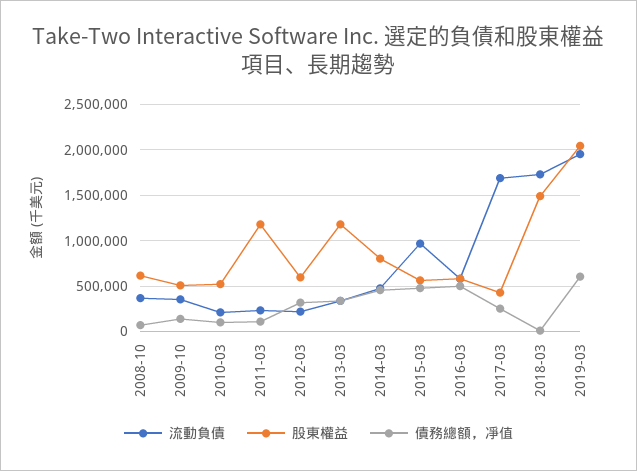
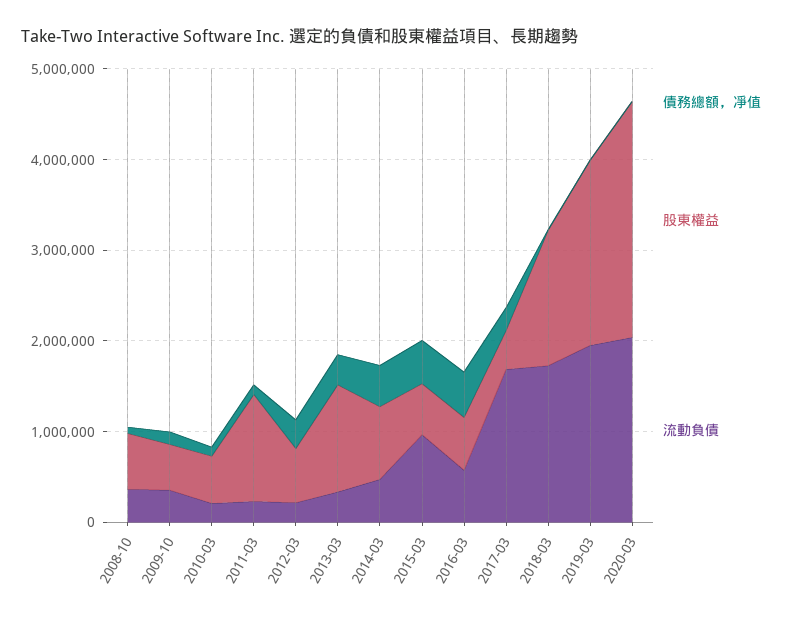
債務總額，凈值, 2019-03: 600000 -> 0
債務總額，凈值, 2020-03: none -> 0
股東權益, 2020-03: none -> 2600000
流動負債, 2020-03: none -> 2000000

